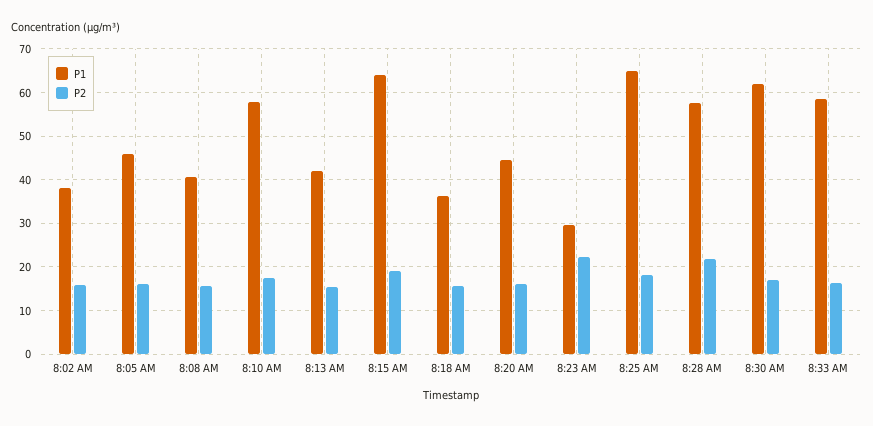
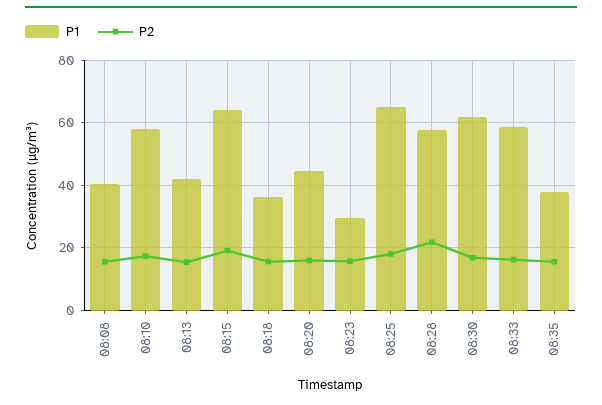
P1, 8:02 AM: 38 -> none
P2, 8:02 AM: 16 -> none
P1, 8:05 AM: 46 -> none
P2, 8:05 AM: 16 -> none
P2, 8:23 AM: 22 -> 16
P1, 08:35: none -> 38
P2, 08:35: none -> 16

